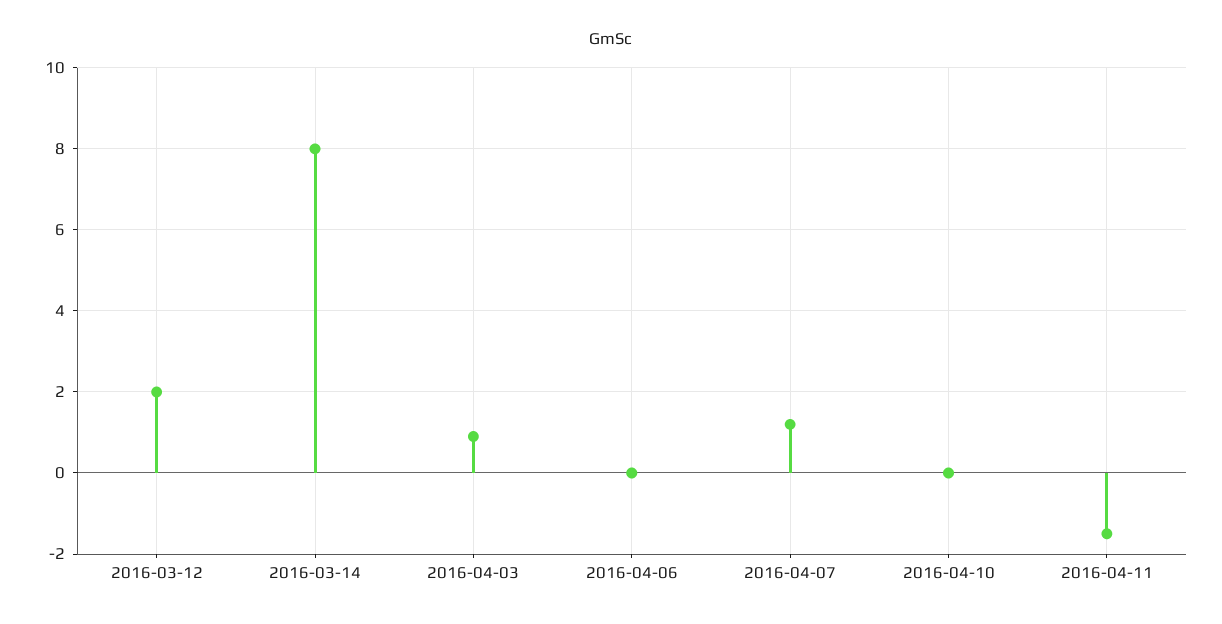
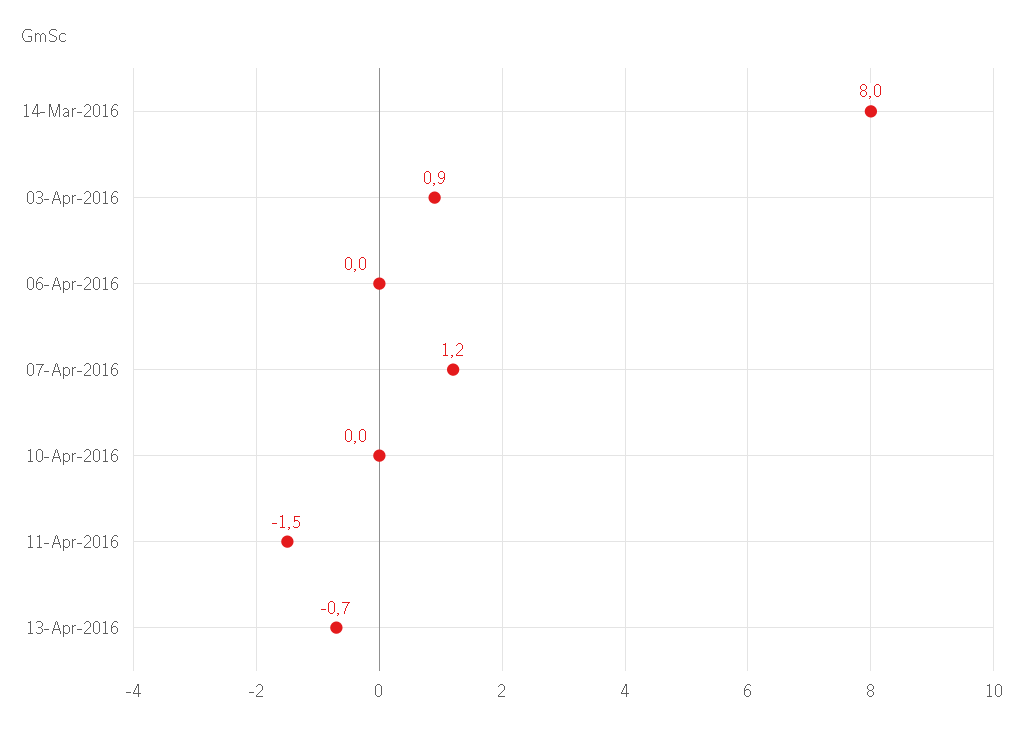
2016-03-12: 2 -> none
13-Apr-2016: none -> -0.7

